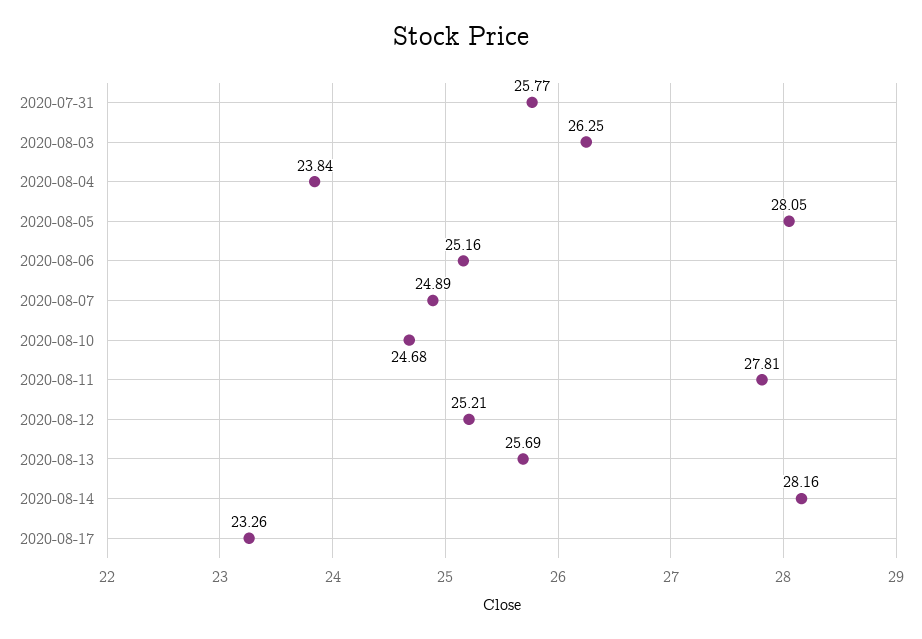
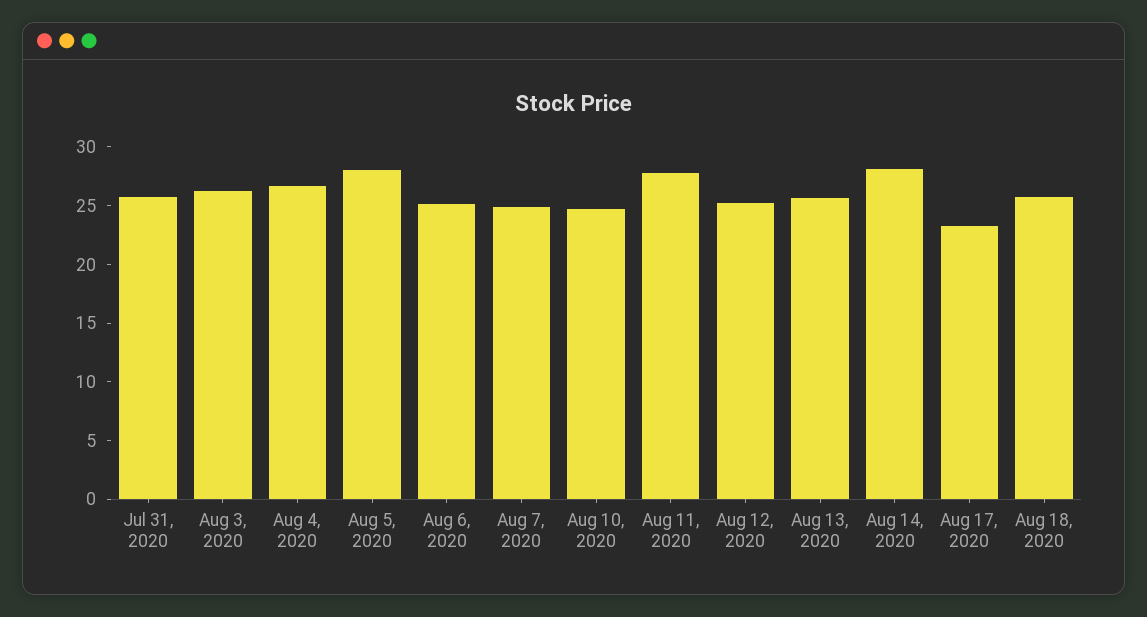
2020-08-04: 23.84 -> 27
Aug 18, 2020: none -> 26

